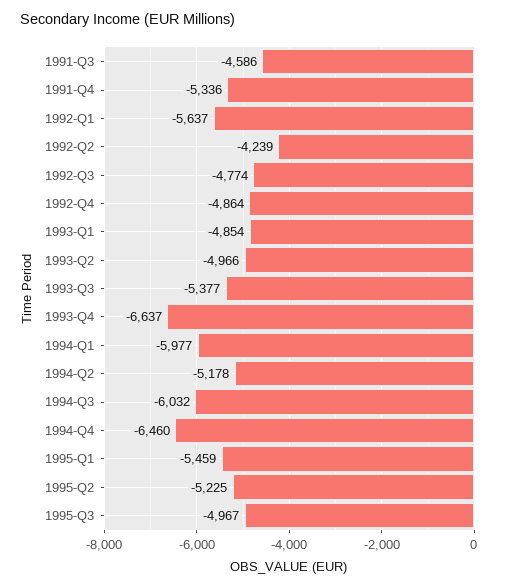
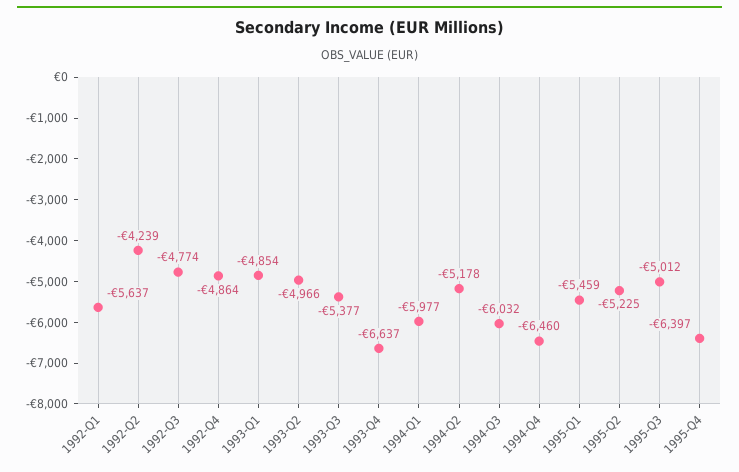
1991-Q3: -4586 -> none
1991-Q4: -5336 -> none
1995-Q3: -4967 -> -5012
1995-Q4: none -> -6397

